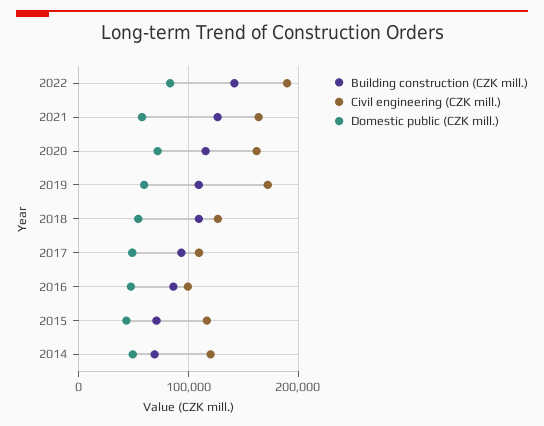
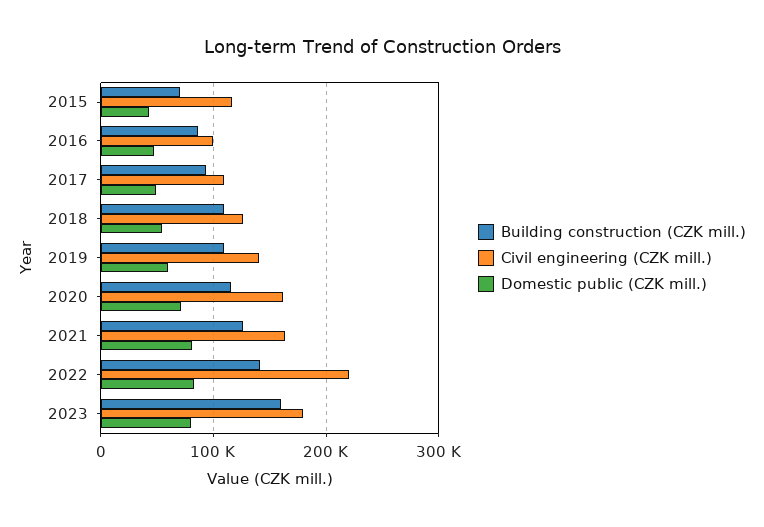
Civil engineering (CZK mill.), 2022: 190000 -> 220000
Domestic public (CZK mill.), 2021: 60000 -> 80000
Civil engineering (CZK mill.), 2019: 170000 -> 140000
Building construction (CZK mill.), 2014: 70000 -> none
Civil engineering (CZK mill.), 2014: 120000 -> none
Domestic public (CZK mill.), 2014: 50000 -> none
Building construction (CZK mill.), 2023: none -> 160000
Civil engineering (CZK mill.), 2023: none -> 180000
Domestic public (CZK mill.), 2023: none -> 80000

